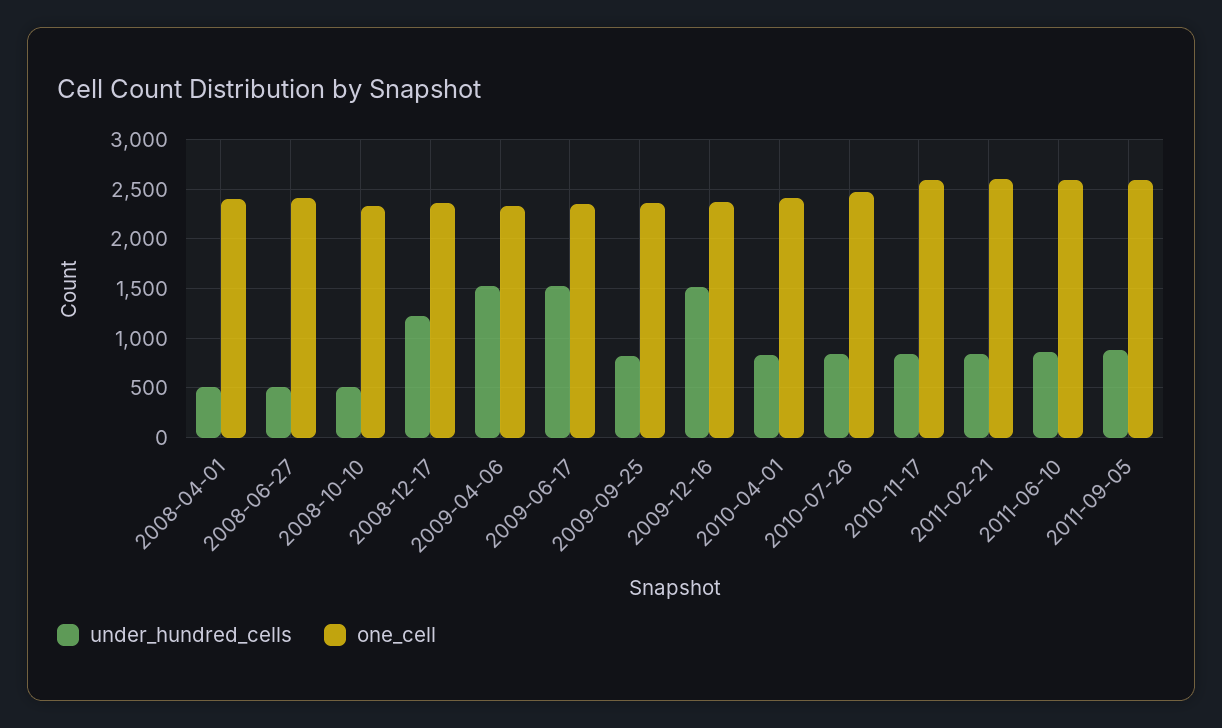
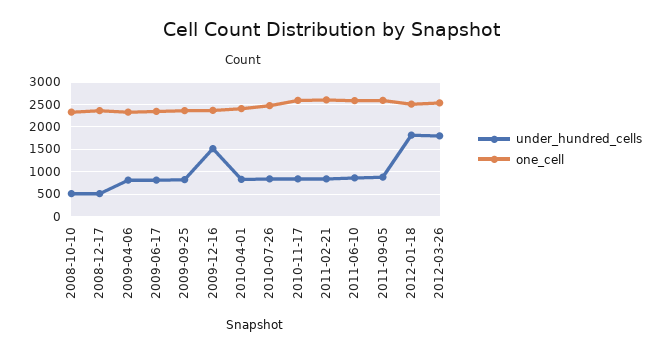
under_hundred_cells, 2008-04-01: 500 -> none
one_cell, 2008-04-01: 2400 -> none
under_hundred_cells, 2008-06-27: 500 -> none
one_cell, 2008-06-27: 2400 -> none
under_hundred_cells, 2008-12-17: 1200 -> 500
under_hundred_cells, 2009-04-06: 1500 -> 750
under_hundred_cells, 2009-06-17: 1500 -> 750
under_hundred_cells, 2012-01-18: none -> 1750
one_cell, 2012-01-18: none -> 2500
under_hundred_cells, 2012-03-26: none -> 1750
one_cell, 2012-03-26: none -> 2500

